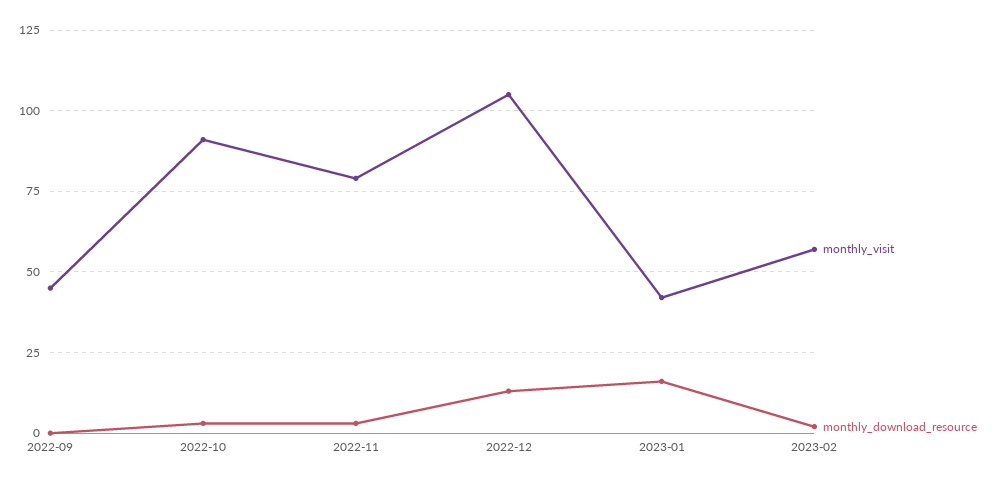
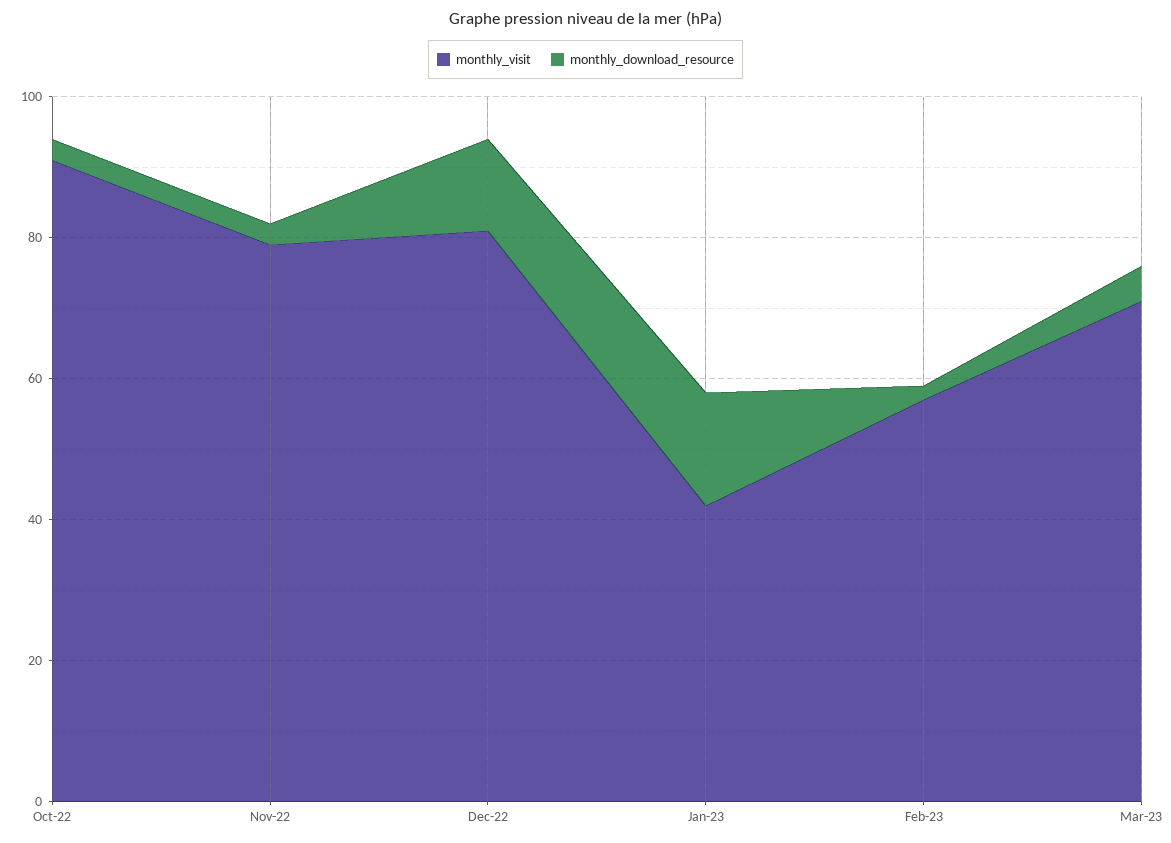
monthly_visit, 2022-09: 45 -> none
monthly_download_resource, 2022-09: 0 -> none
monthly_visit, 2022-12: 105 -> 80
monthly_visit, Mar-23: none -> 70
monthly_download_resource, Mar-23: none -> 5

